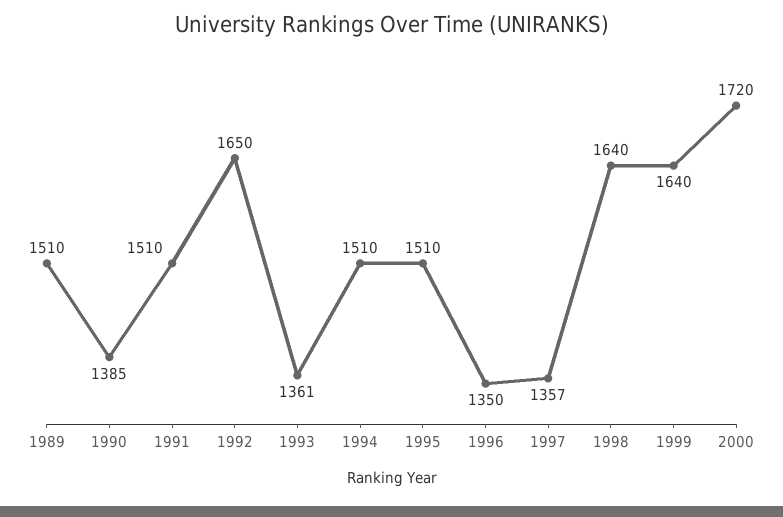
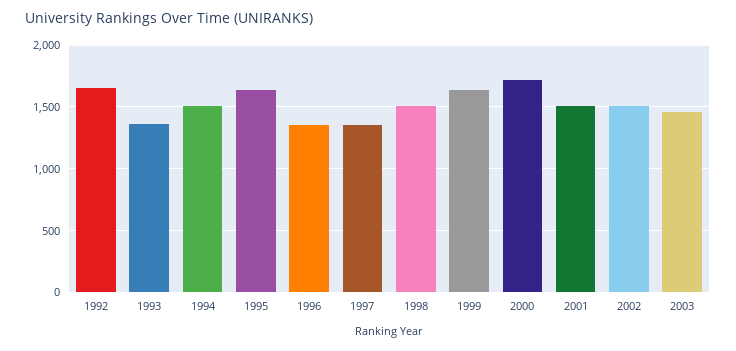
1989: 1510 -> none
1990: 1385 -> none
1991: 1510 -> none
1995: 1510 -> 1650
1998: 1640 -> 1500
2001: none -> 1500
2002: none -> 1500
2003: none -> 1450

